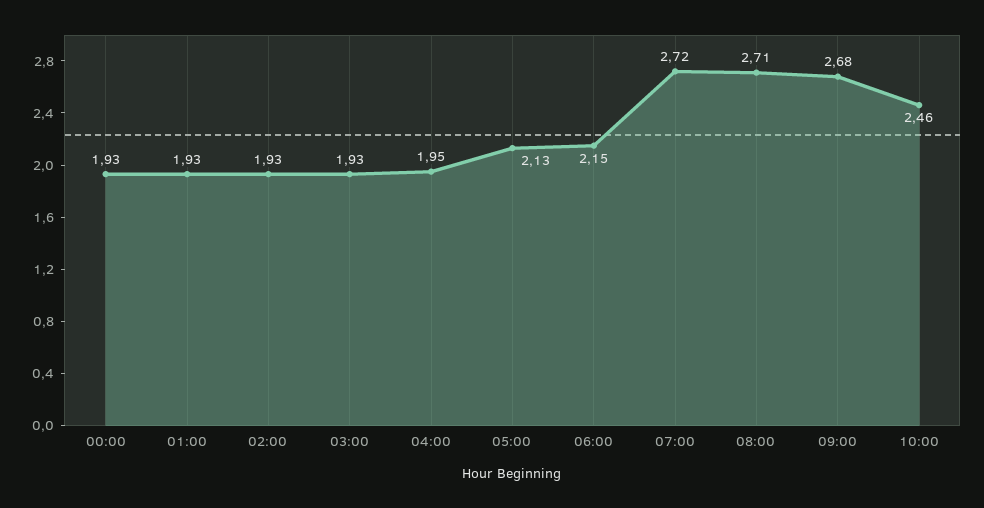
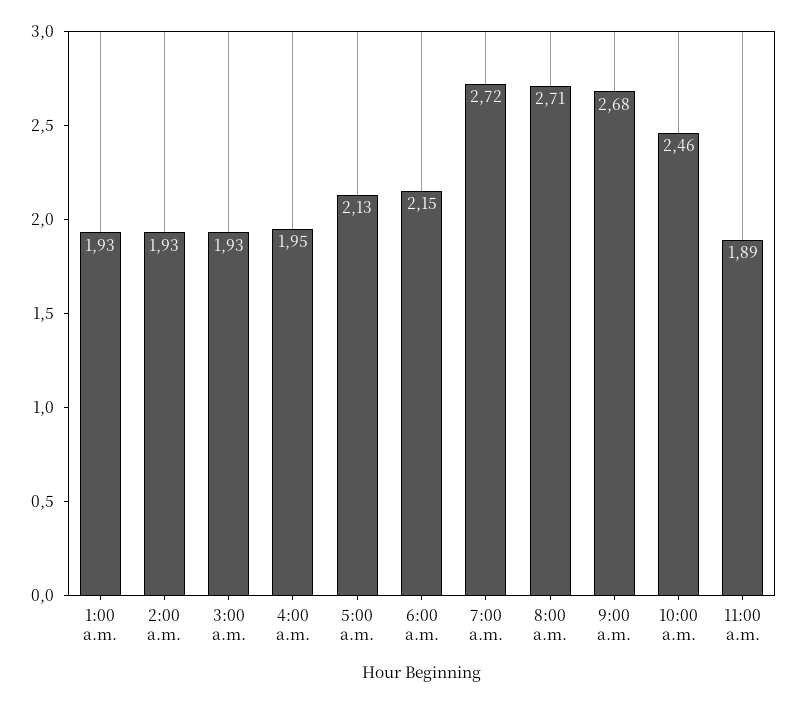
00:00: 1.93 -> none
11:00 a.m.: none -> 1.89

